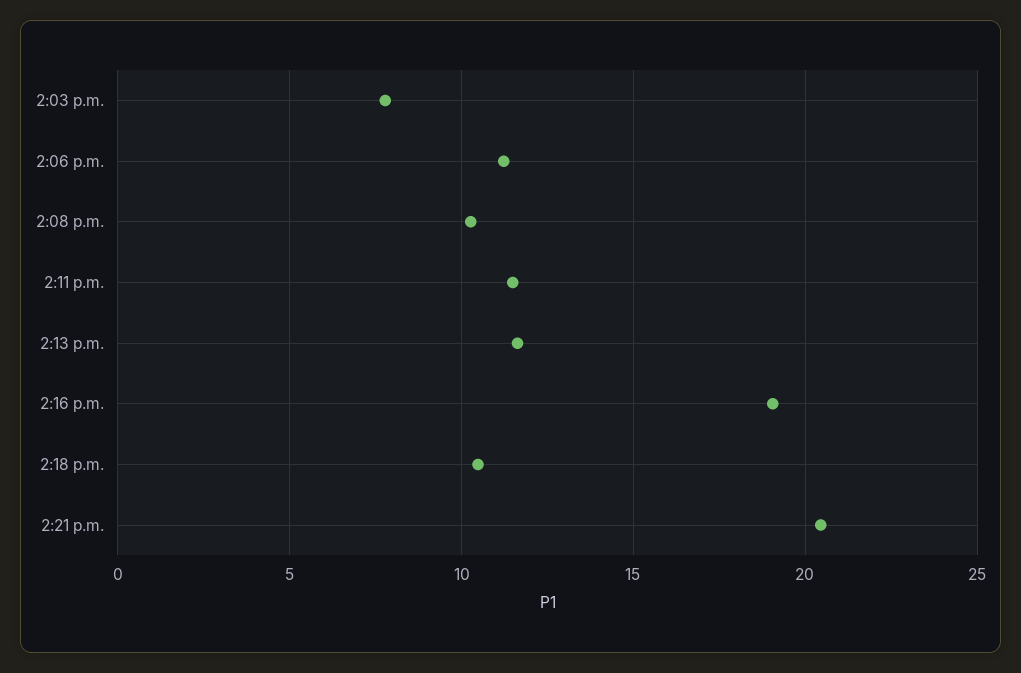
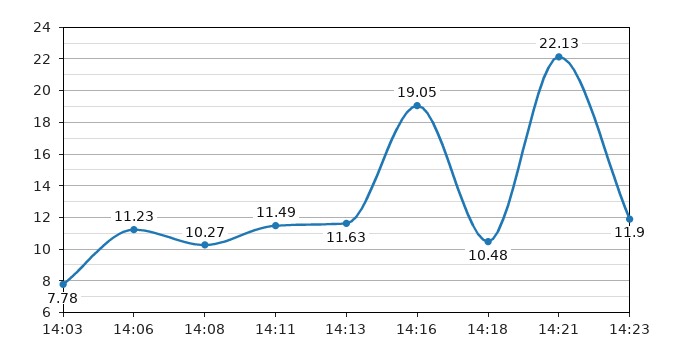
2:21 p.m.: 20.5 -> 22.13
14:23: none -> 11.9

